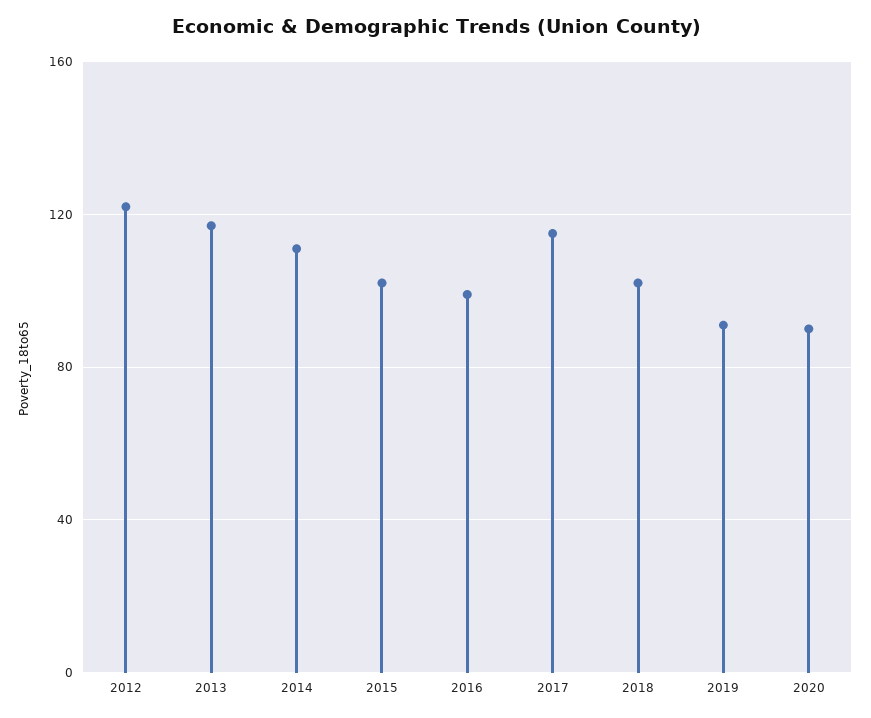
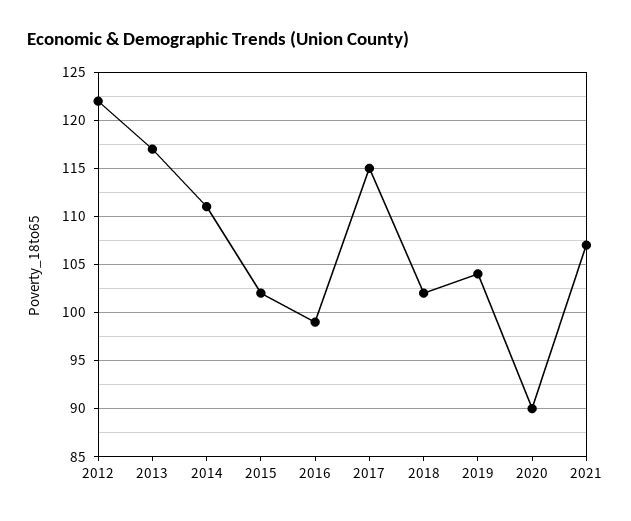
2019: 90 -> 104
2021: none -> 107

